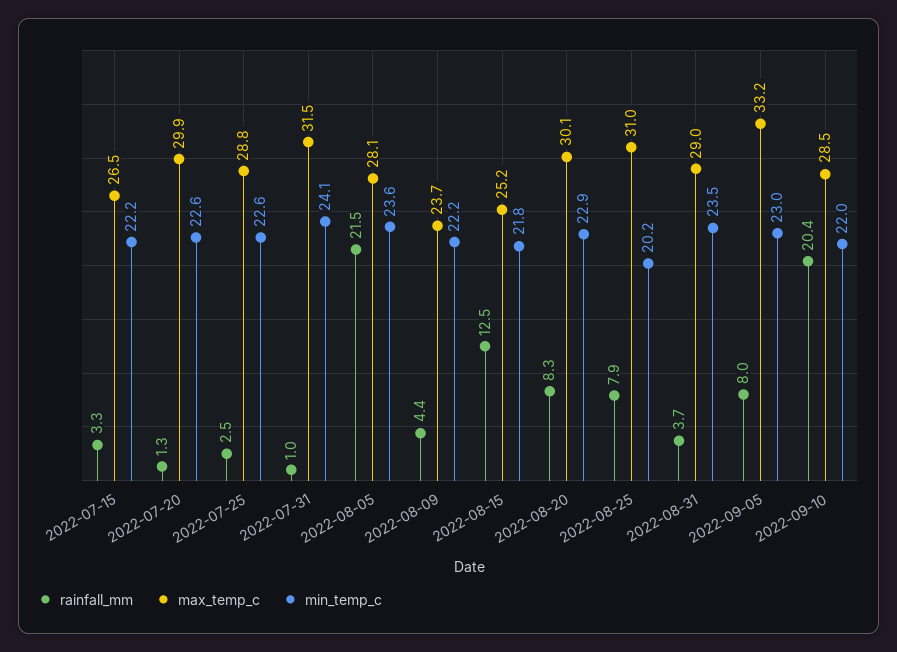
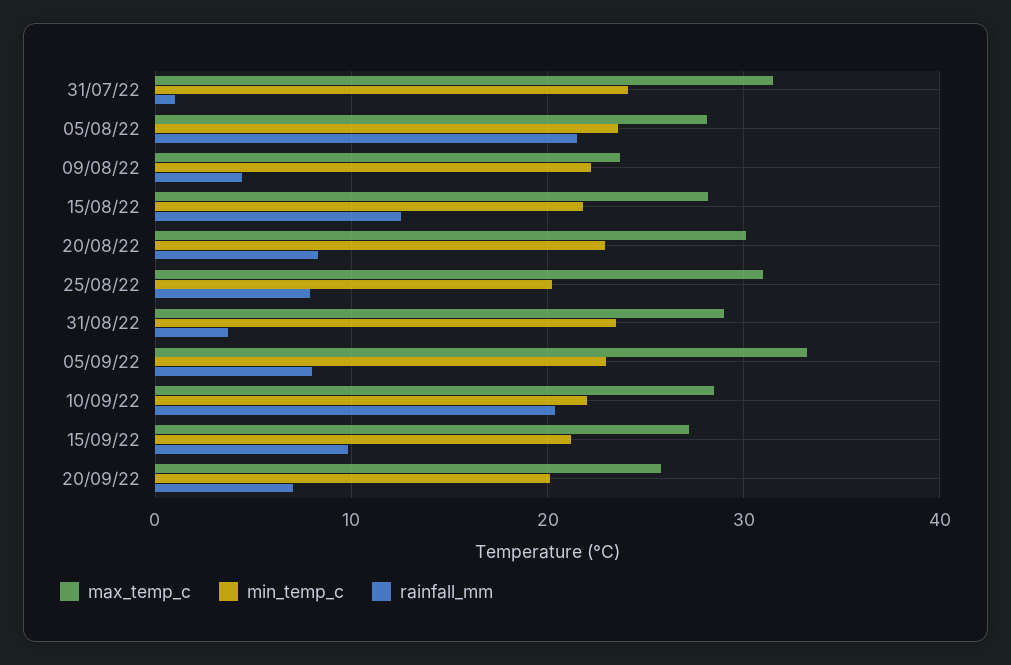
rainfall_mm, 2022-07-15: 3.3 -> none
max_temp_c, 2022-07-15: 26.5 -> none
min_temp_c, 2022-07-15: 22.2 -> none
rainfall_mm, 2022-07-20: 1.3 -> none
max_temp_c, 2022-07-20: 29.9 -> none
min_temp_c, 2022-07-20: 22.6 -> none
rainfall_mm, 2022-07-25: 2.5 -> none
max_temp_c, 2022-07-25: 28.8 -> none
min_temp_c, 2022-07-25: 22.6 -> none
max_temp_c, 2022-08-15: 25.2 -> 28
max_temp_c, 15/09/22: none -> 27
min_temp_c, 15/09/22: none -> 21
rainfall_mm, 15/09/22: none -> 10
max_temp_c, 20/09/22: none -> 26
min_temp_c, 20/09/22: none -> 20
rainfall_mm, 20/09/22: none -> 7

